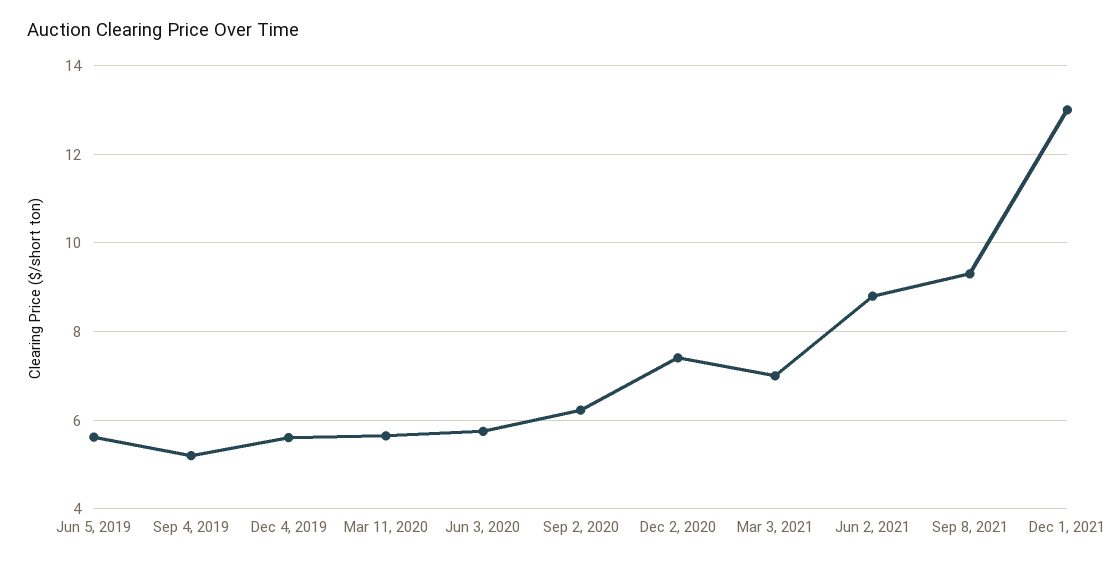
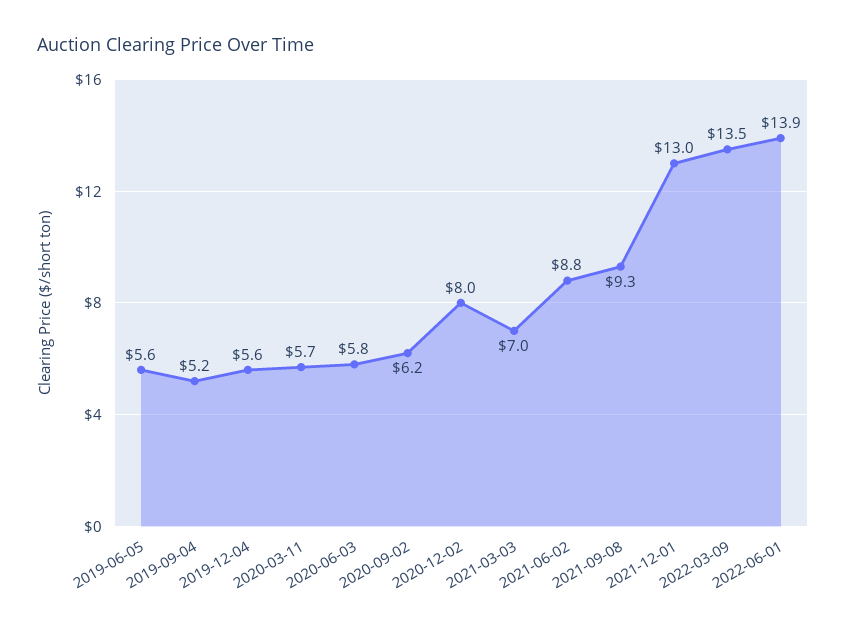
Dec 2, 2020: 7.4 -> 8
2022-03-09: none -> 13.5
2022-06-01: none -> 13.9

